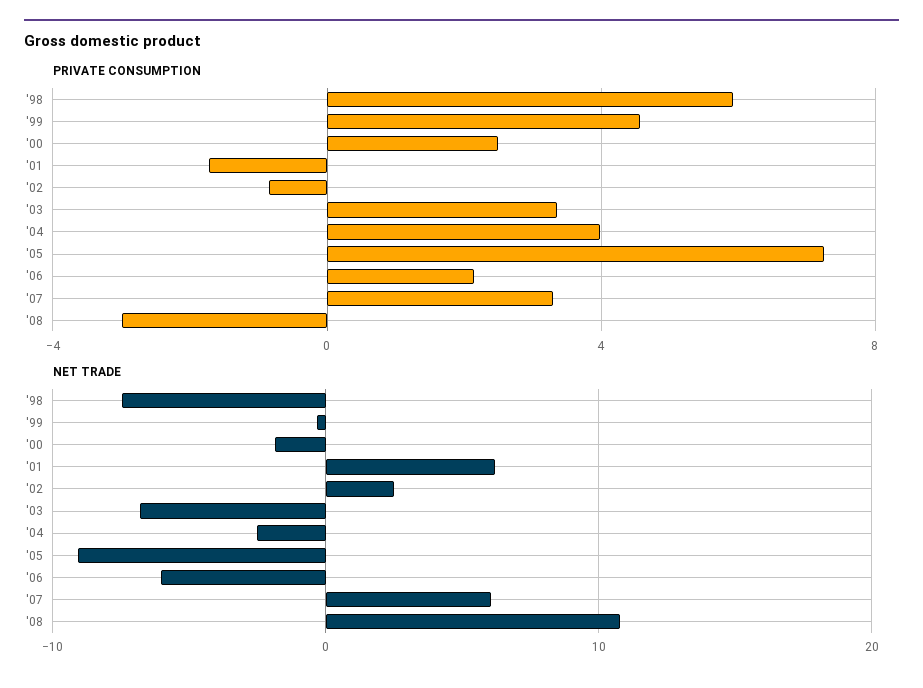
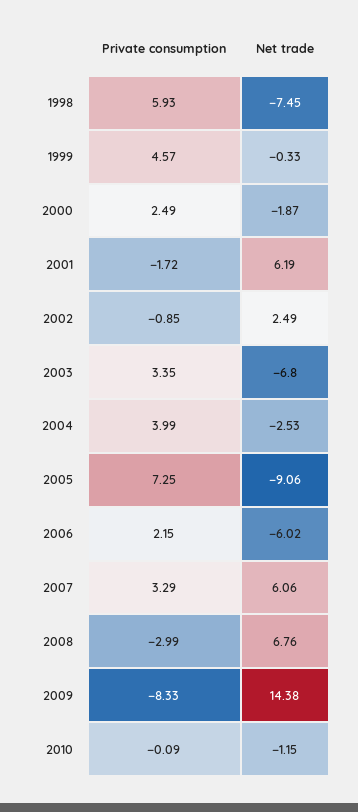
NET TRADE, '08: 11 -> 6.76
PRIVATE CONSUMPTION, 2009: none -> -8.33
NET TRADE, 2009: none -> 14.38
PRIVATE CONSUMPTION, 2010: none -> -0.09
NET TRADE, 2010: none -> -1.15

